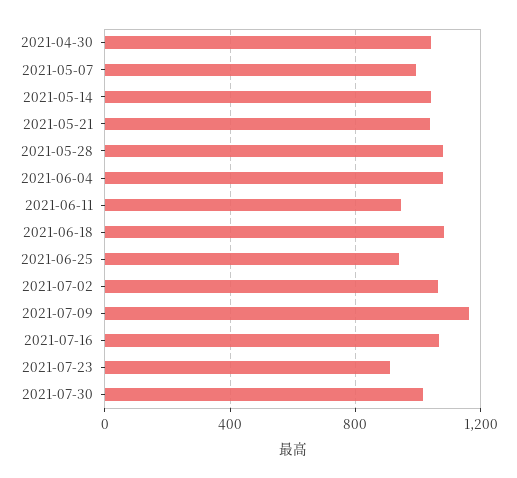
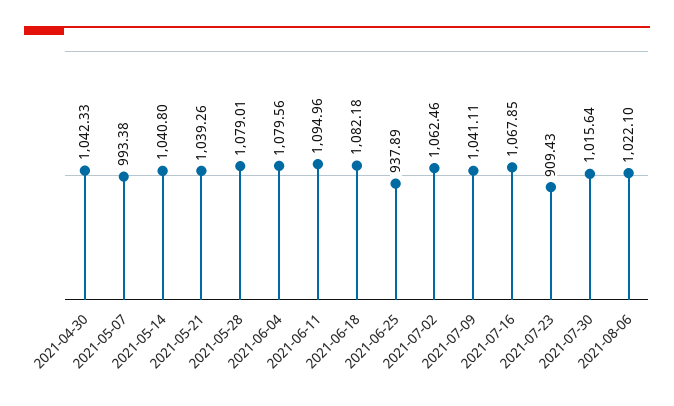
2021-06-11: 950 -> 1094.96
2021-07-09: 1150 -> 1041.11
2021-08-06: none -> 1022.1

